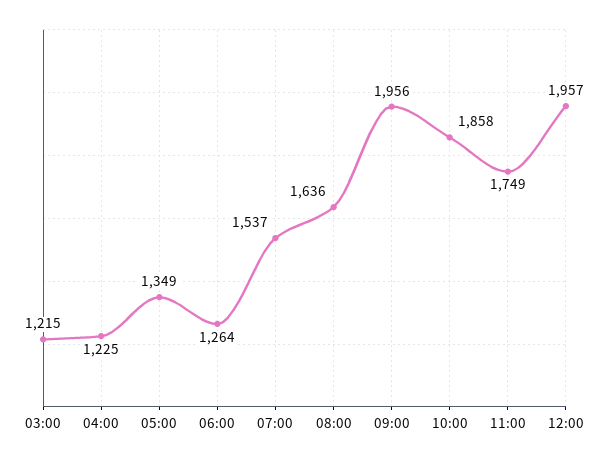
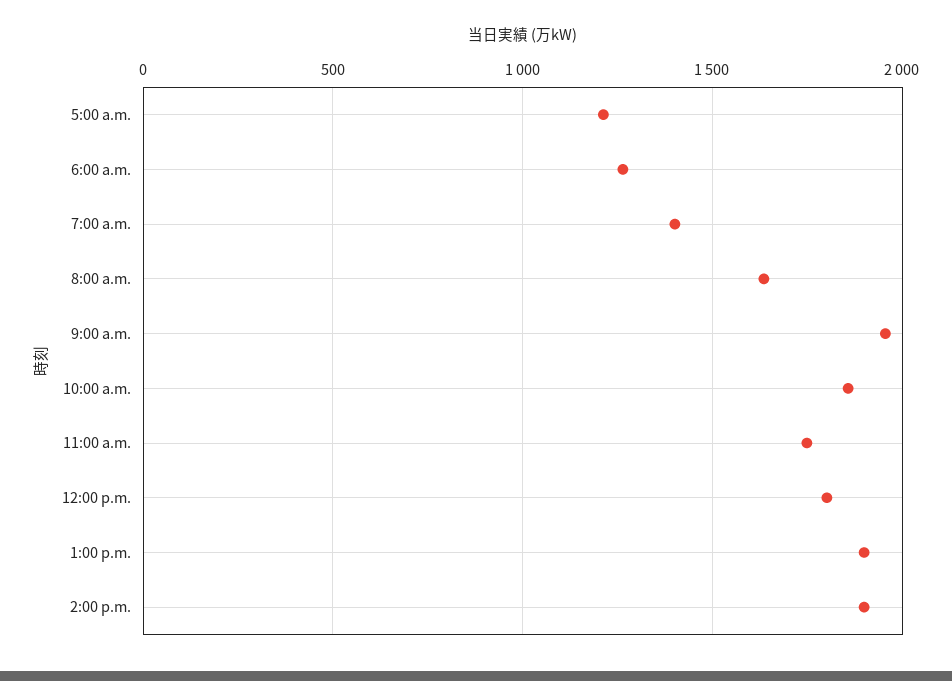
03:00: 1215 -> none
04:00: 1225 -> none
05:00: 1349 -> 1200
07:00: 1537 -> 1400
12:00: 1957 -> 1800
1:00 p.m.: none -> 1900
2:00 p.m.: none -> 1900

